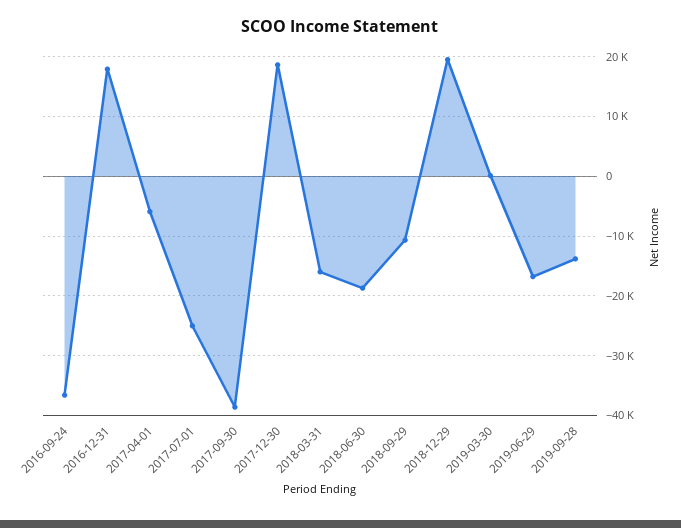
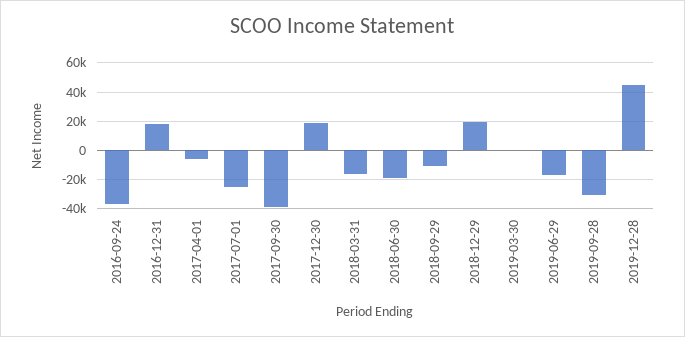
2019-09-28: -14000 -> -30000
2019-12-28: none -> 45000

